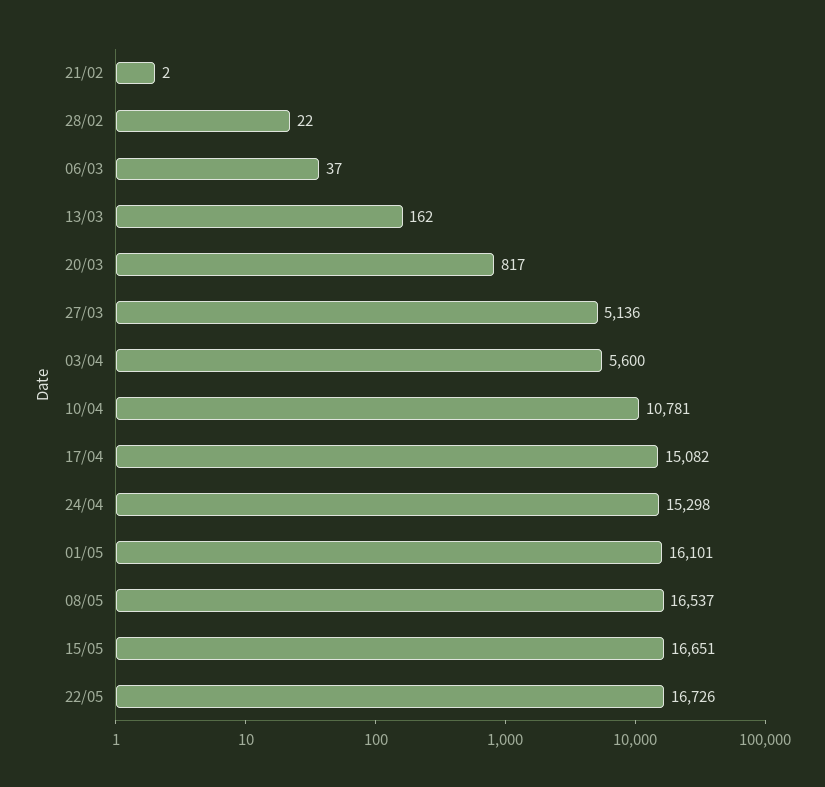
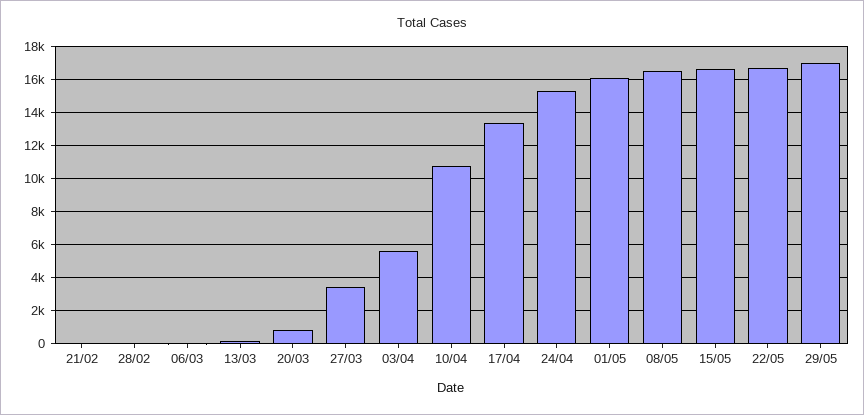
27/03: 5136 -> 3500
17/04: 15082 -> 13500
29/05: none -> 17000

